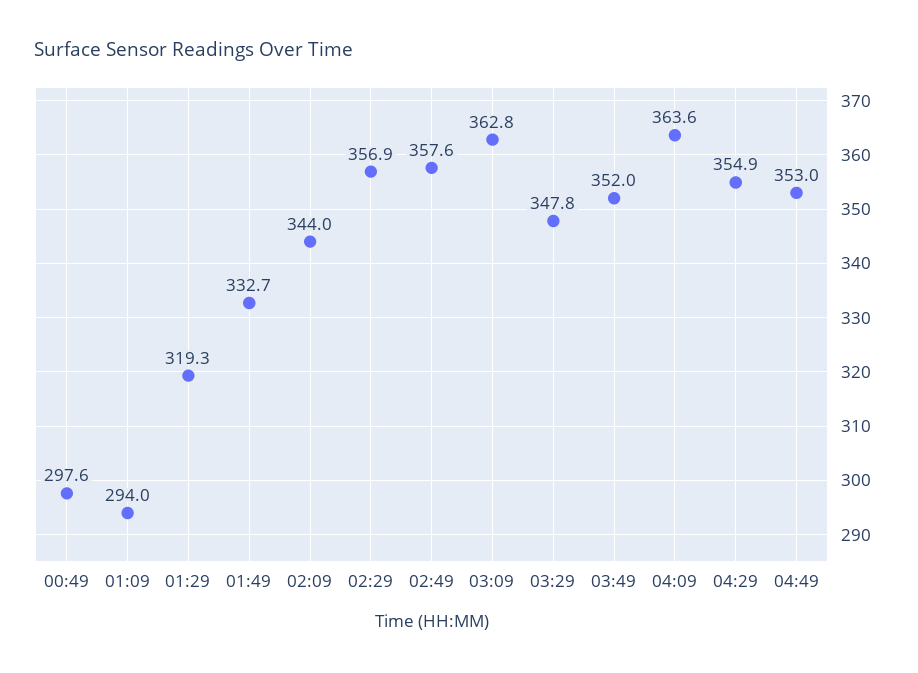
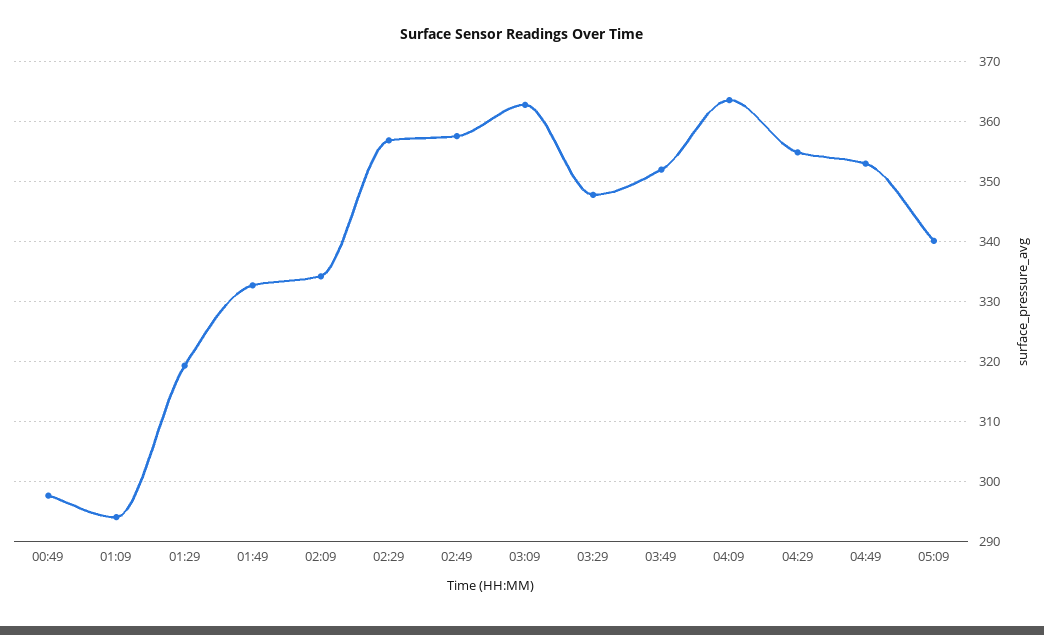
02:09: 344 -> 334
05:09: none -> 340

